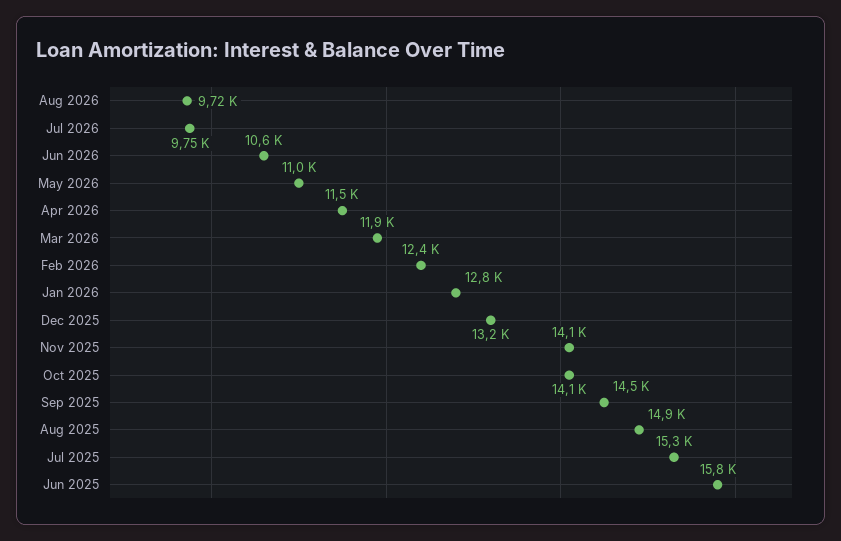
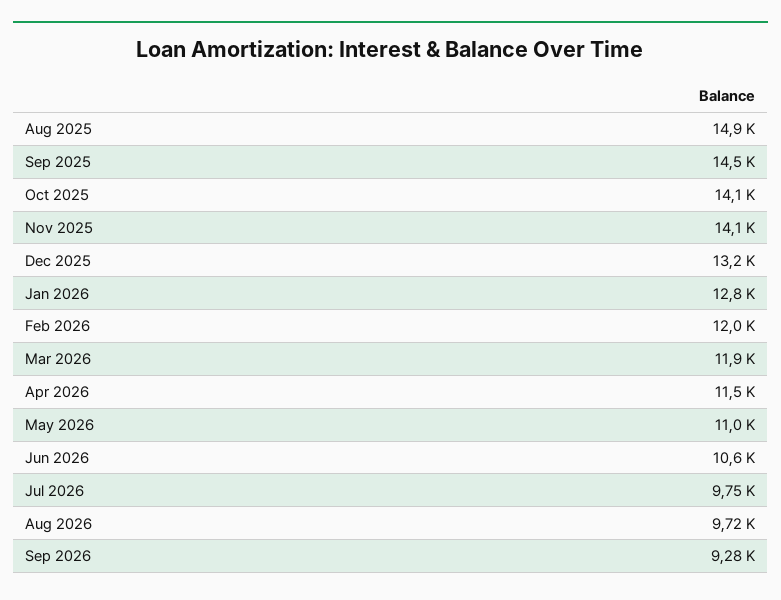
Feb 2026: 12400 -> 12000
Jul 2025: 15300 -> none
Jun 2025: 15800 -> none
Sep 2026: none -> 9280

